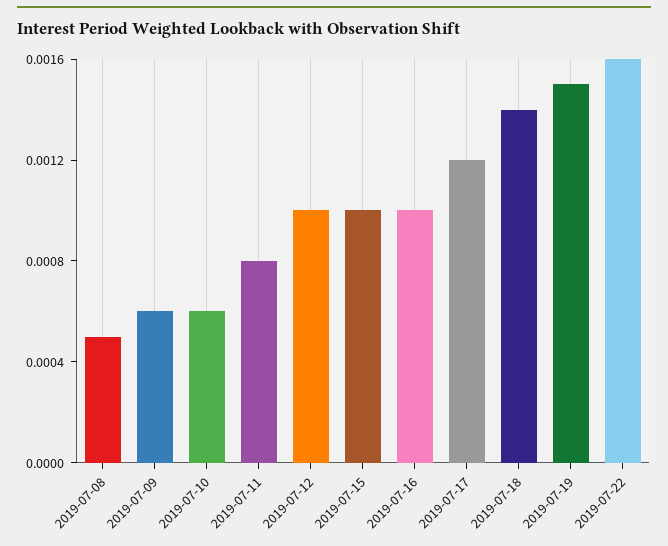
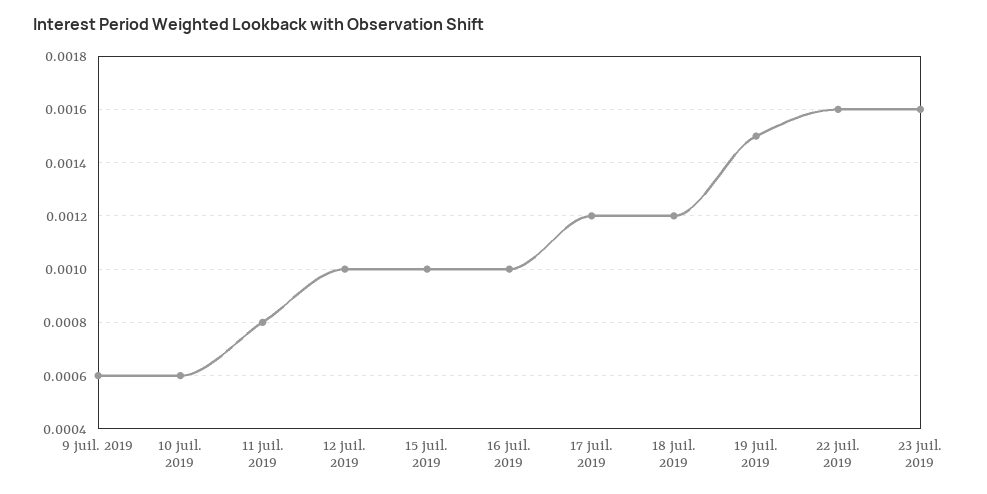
2019-07-08: 0.0005 -> none
2019-07-18: 0.0014 -> 0.0012
23 juil. 2019: none -> 0.0016

